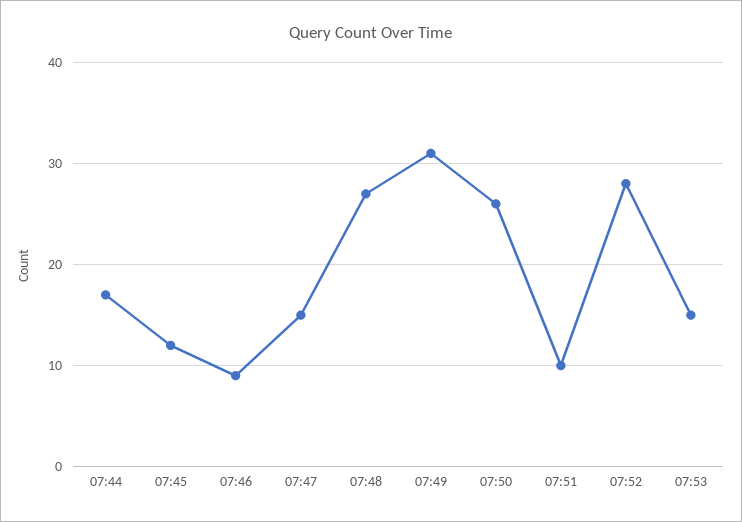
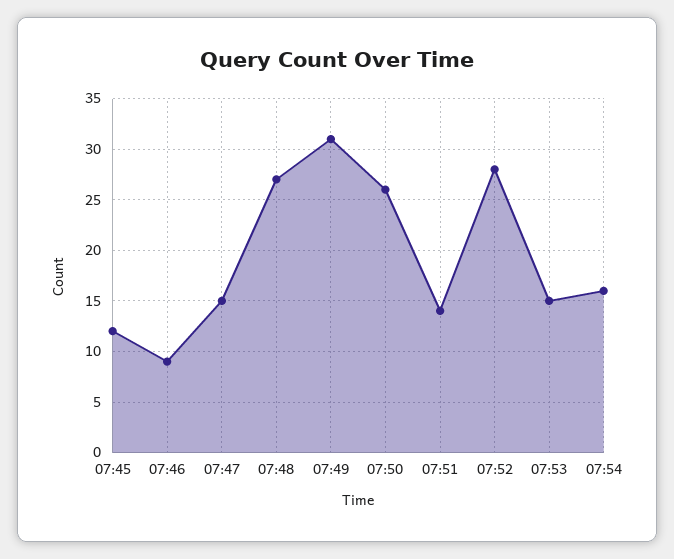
07:44: 17 -> none
07:51: 10 -> 14
07:54: none -> 16

